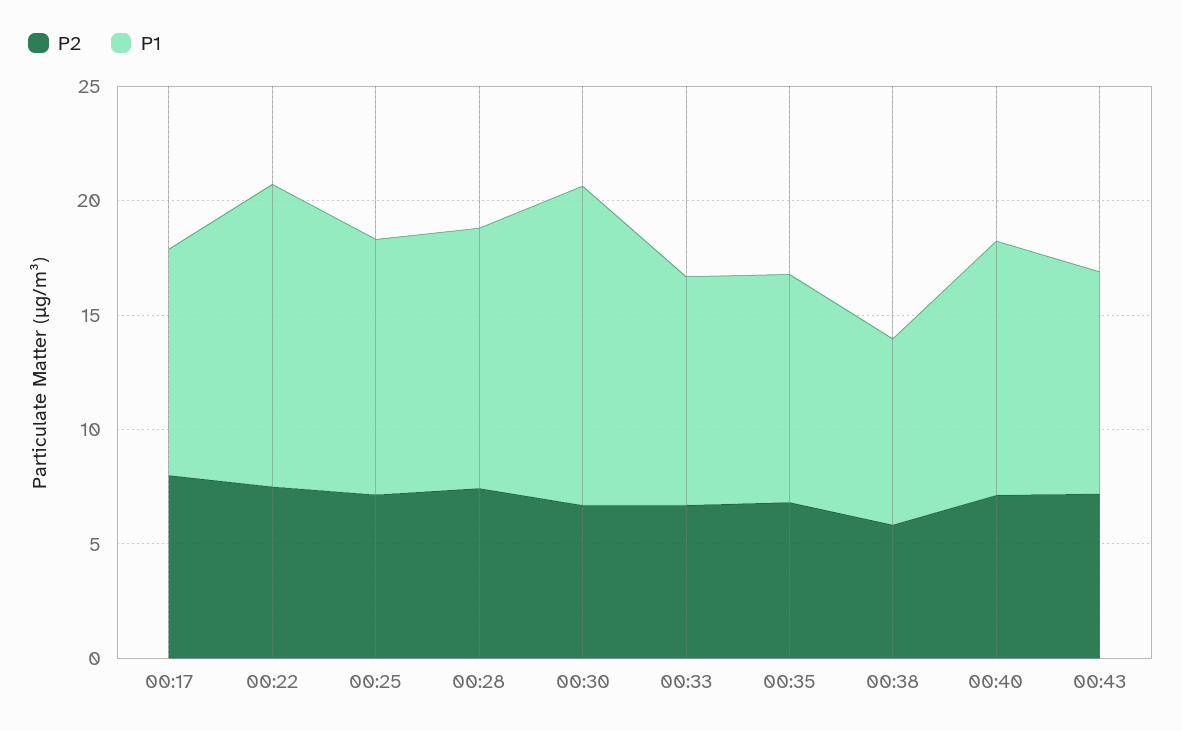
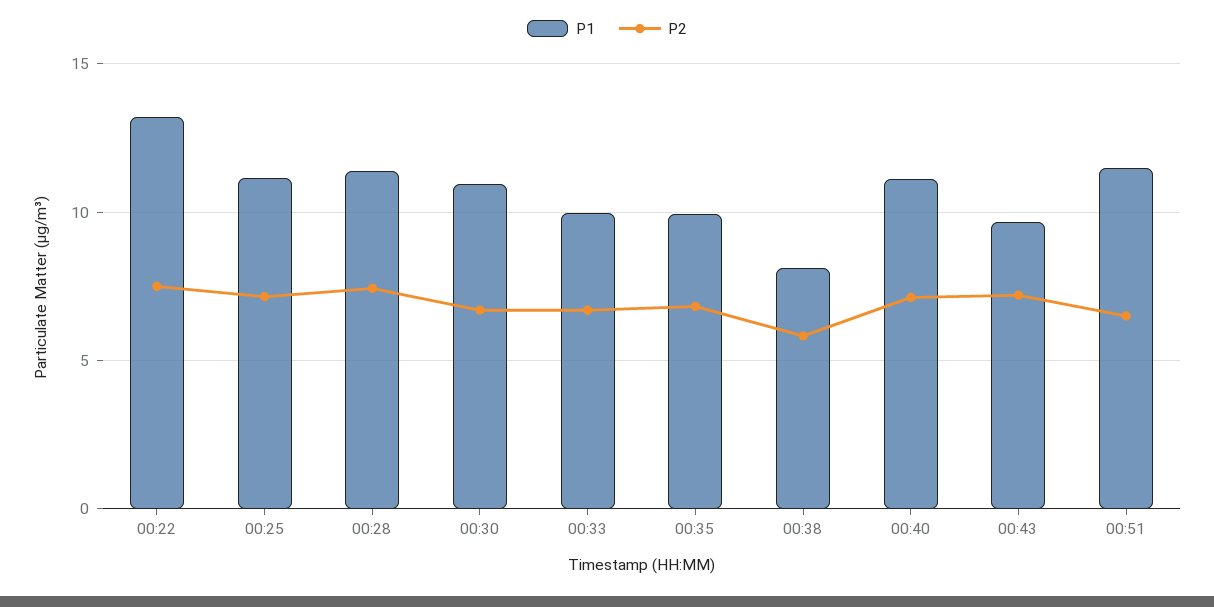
P2, 00:17: 8 -> none
P1, 00:17: 10 -> none
P1, 00:30: 14 -> 11
P1, 00:51: none -> 11.5
P2, 00:51: none -> 6.5

